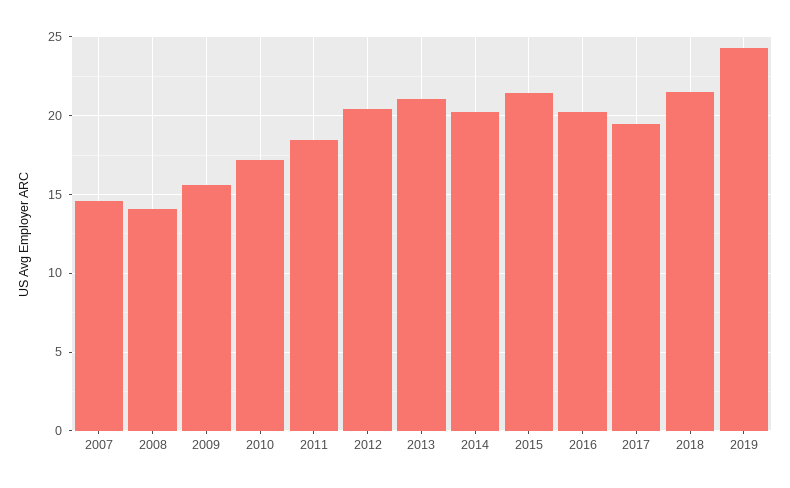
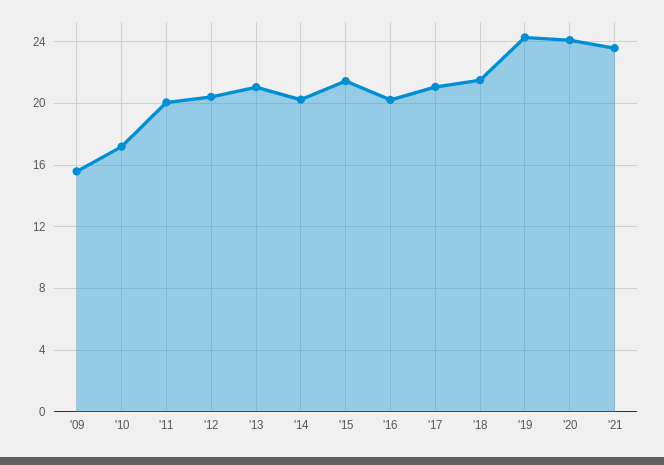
2007: 14.5 -> none
2008: 14 -> none
2011: 18.5 -> 20
2017: 19.5 -> 21
'20: none -> 24
'21: none -> 23.5

